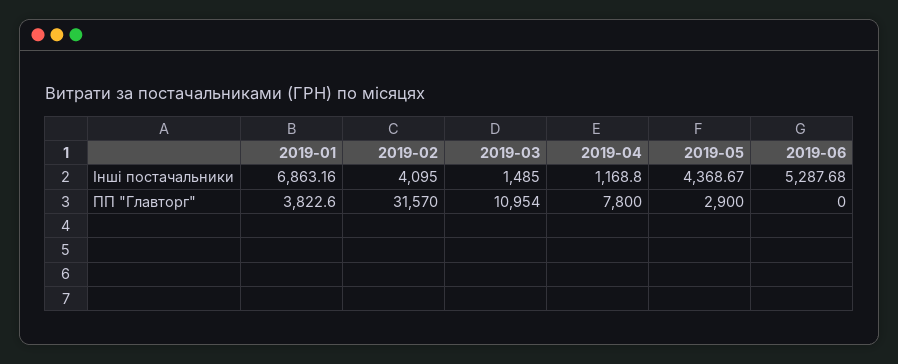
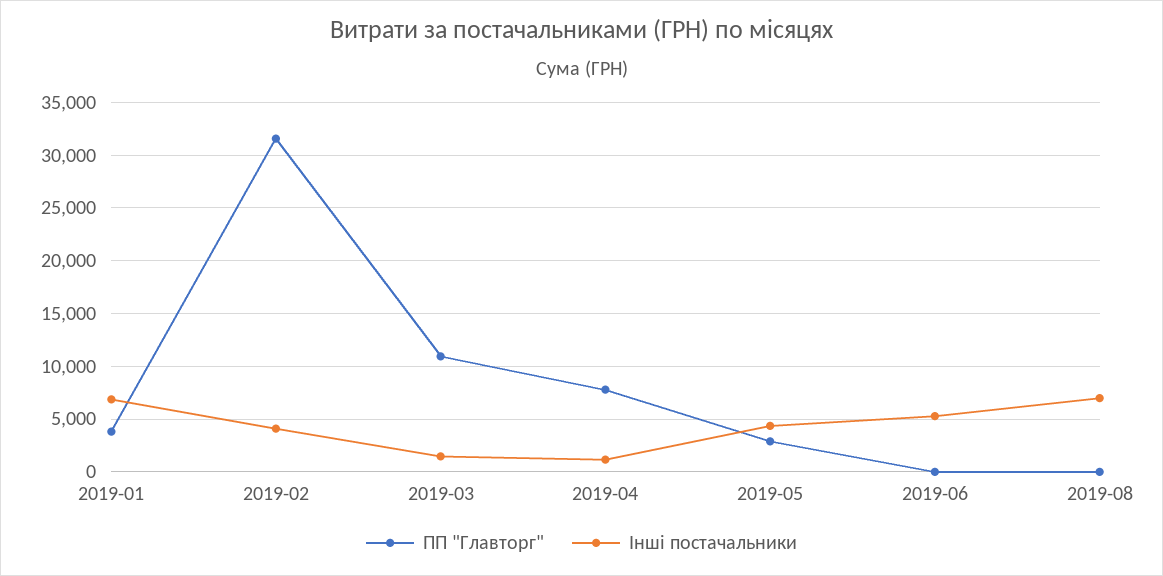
ПП "Главторг", 2019-08: none -> 0
Інші постачальники, 2019-08: none -> 7000

